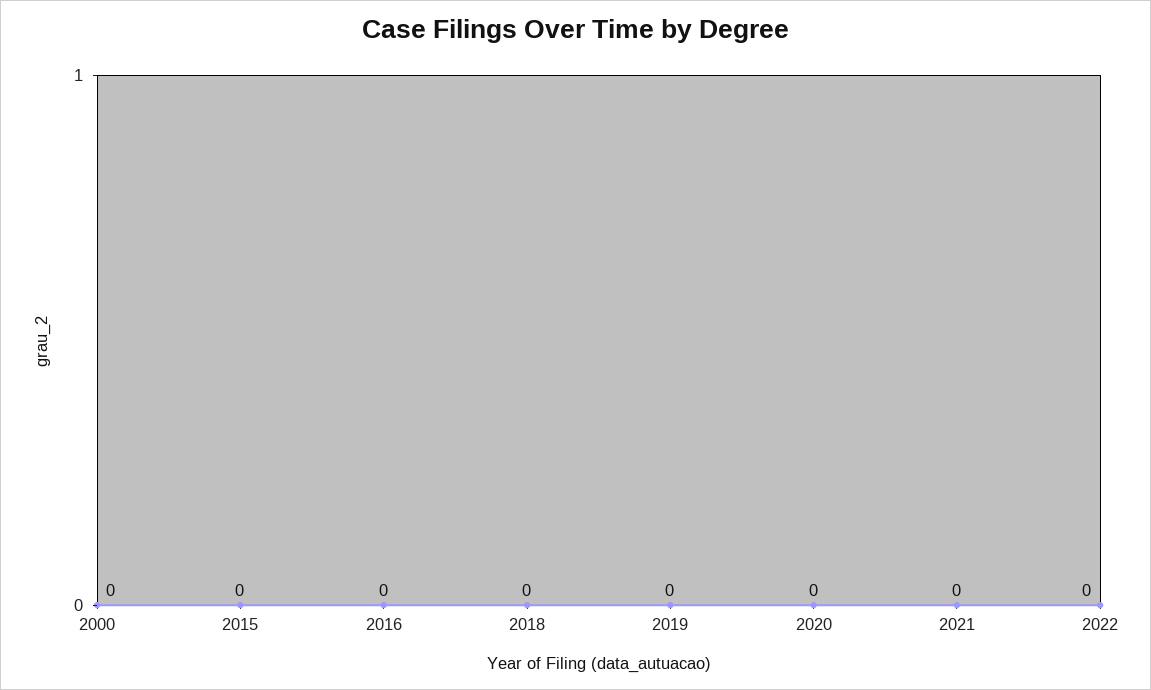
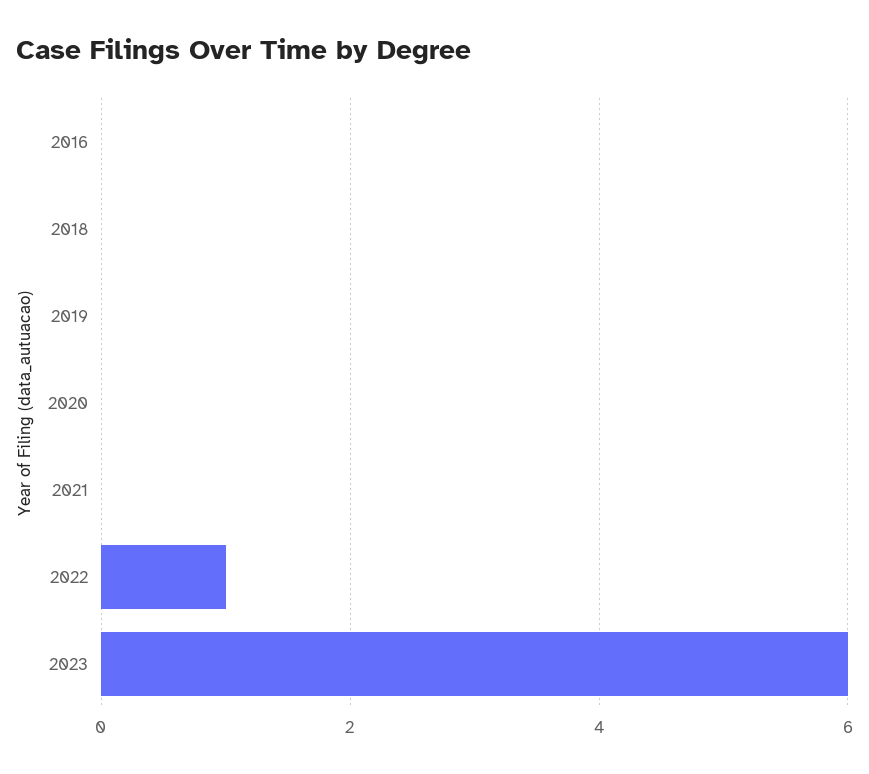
2000: 0 -> none
2015: 0 -> none
2022: 0 -> 1
2023: none -> 6

